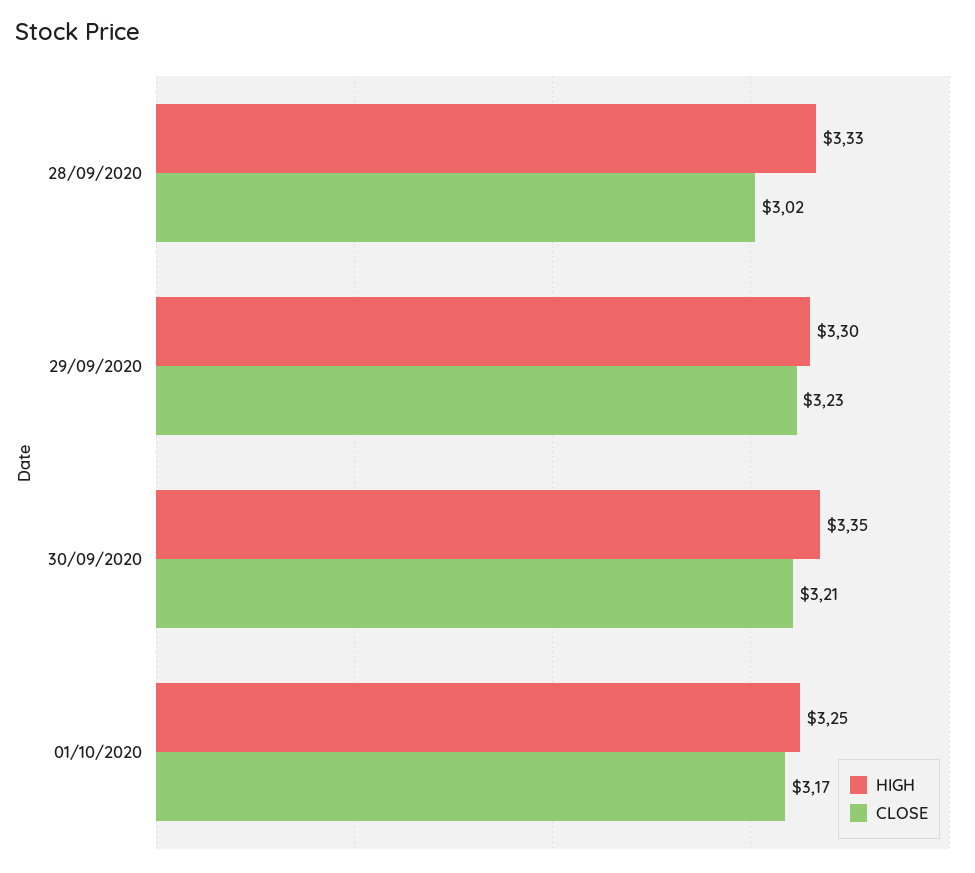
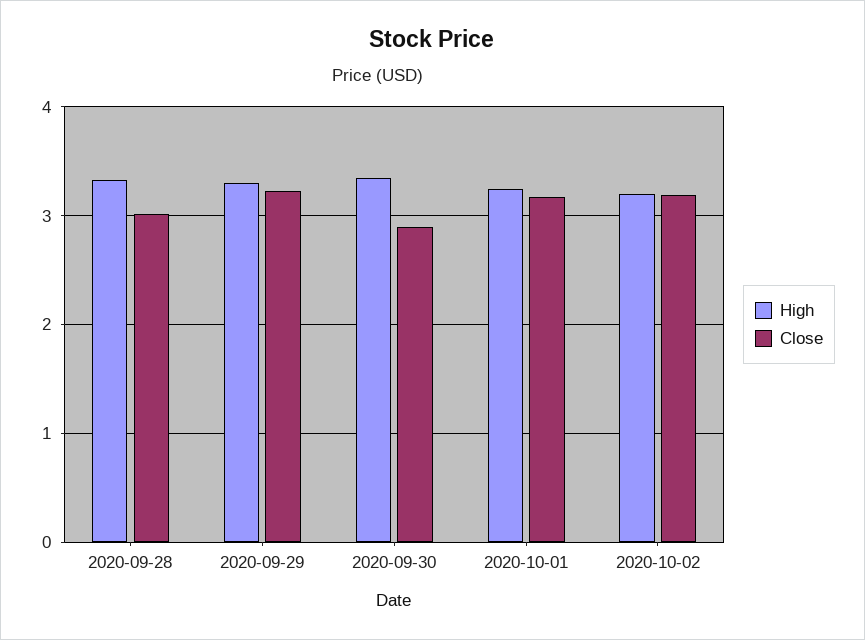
CLOSE, 30/09/2020: 3.21 -> 2.9
HIGH, 2020-10-02: none -> 3.2
CLOSE, 2020-10-02: none -> 3.2

